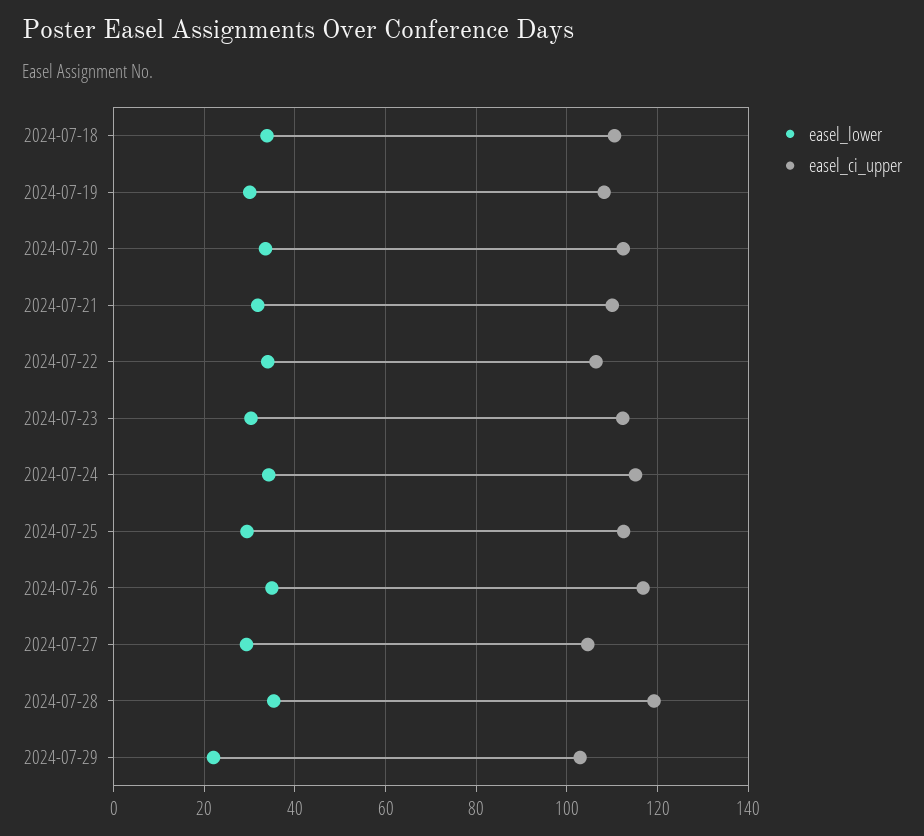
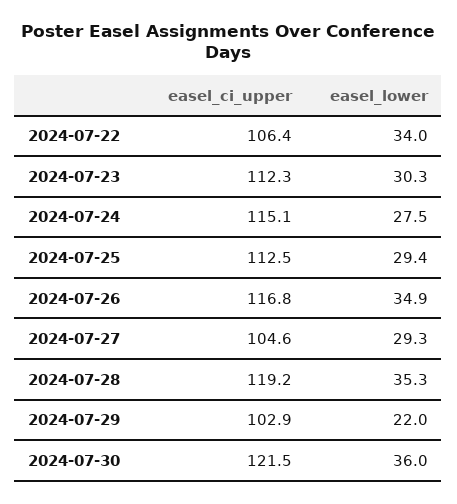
easel_lower, 2024-07-18: 34 -> none
easel_ci_upper, 2024-07-18: 110 -> none
easel_lower, 2024-07-19: 30 -> none
easel_ci_upper, 2024-07-19: 108 -> none
easel_lower, 2024-07-20: 34 -> none
easel_ci_upper, 2024-07-20: 112 -> none
easel_lower, 2024-07-21: 32 -> none
easel_ci_upper, 2024-07-21: 110 -> none
easel_lower, 2024-07-24: 34 -> 27.5
easel_ci_upper, 2024-07-30: none -> 121.5
easel_lower, 2024-07-30: none -> 36

